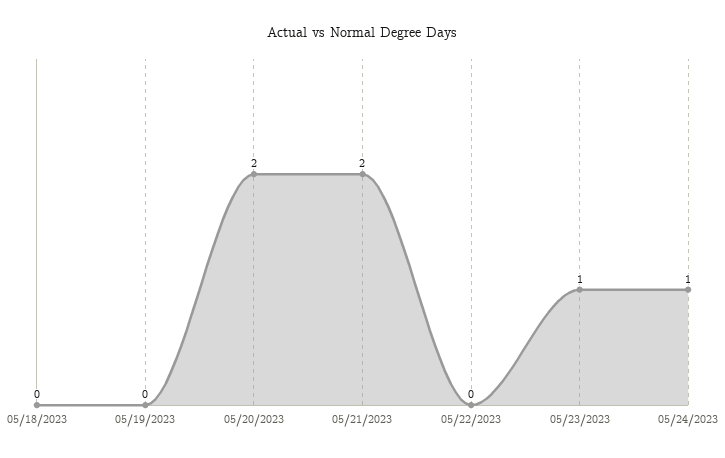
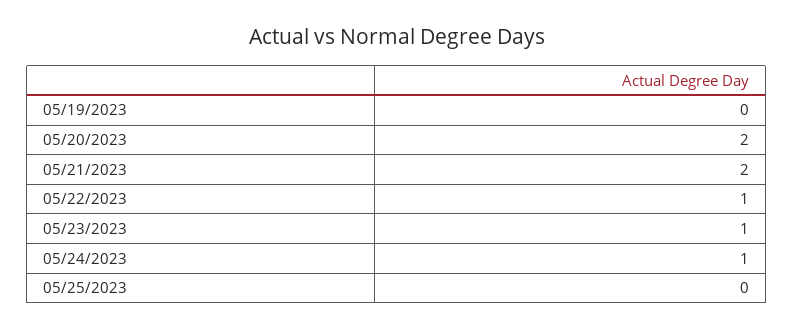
05/18/2023: 0 -> none
05/22/2023: 0 -> 1
05/25/2023: none -> 0

